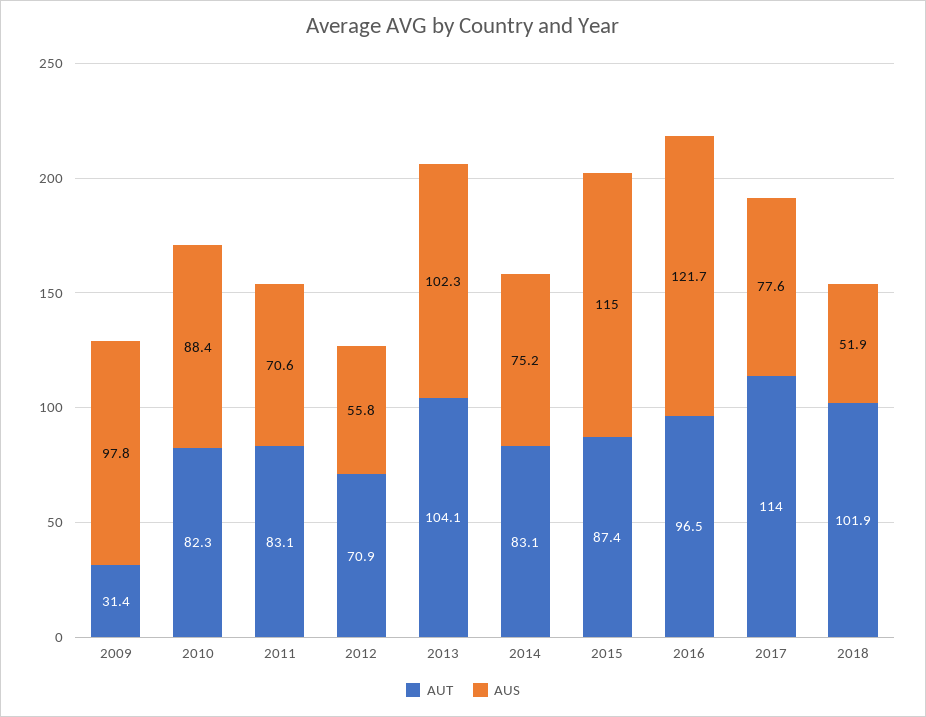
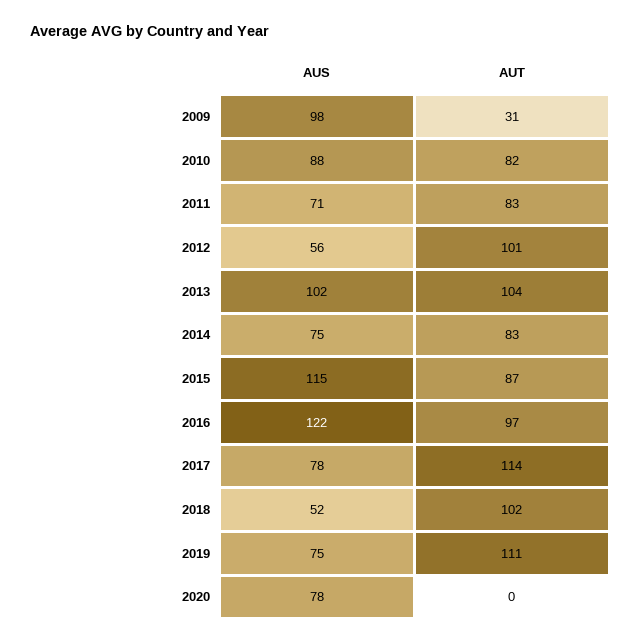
AUT, 2012: 70.9 -> 101
AUS, 2019: none -> 75
AUT, 2019: none -> 111
AUS, 2020: none -> 78
AUT, 2020: none -> 0

